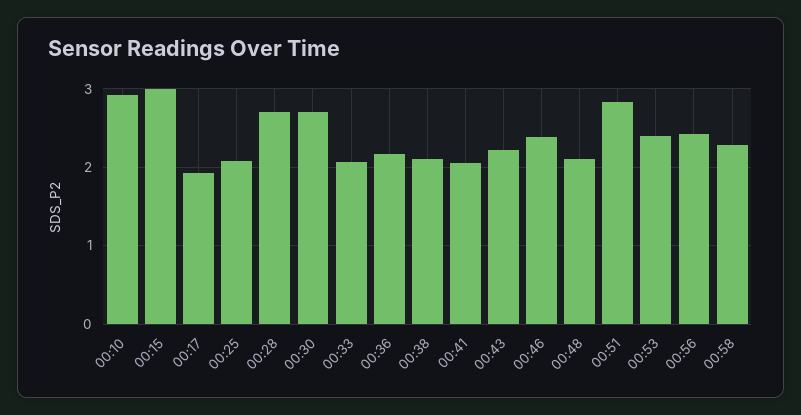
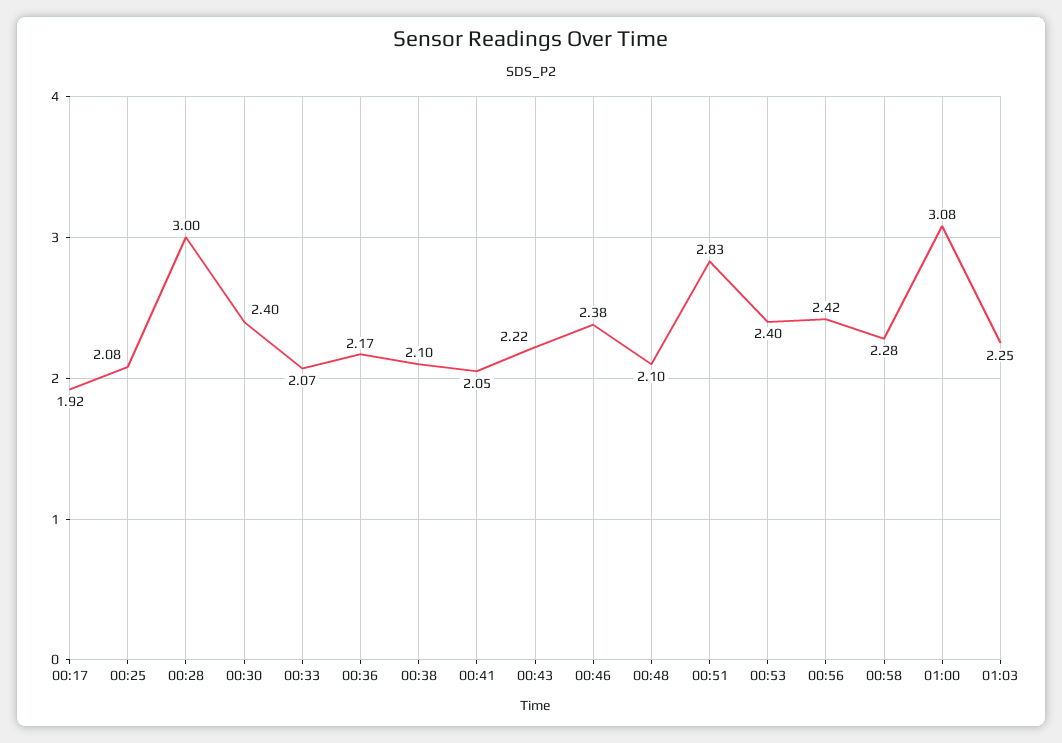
00:10: 2.9 -> none
00:15: 3 -> none
00:28: 2.7 -> 3
00:30: 2.7 -> 2.4
01:00: none -> 3.08
01:03: none -> 2.25

